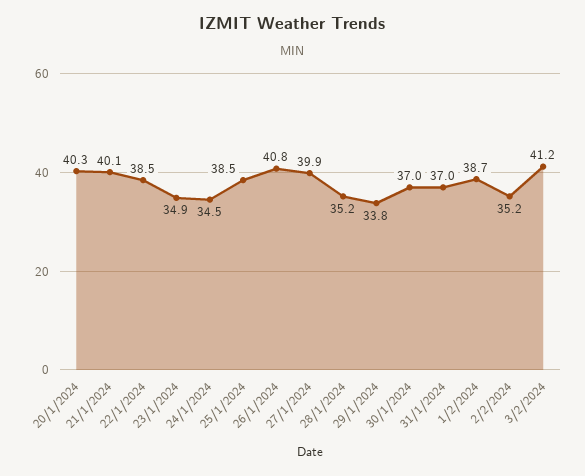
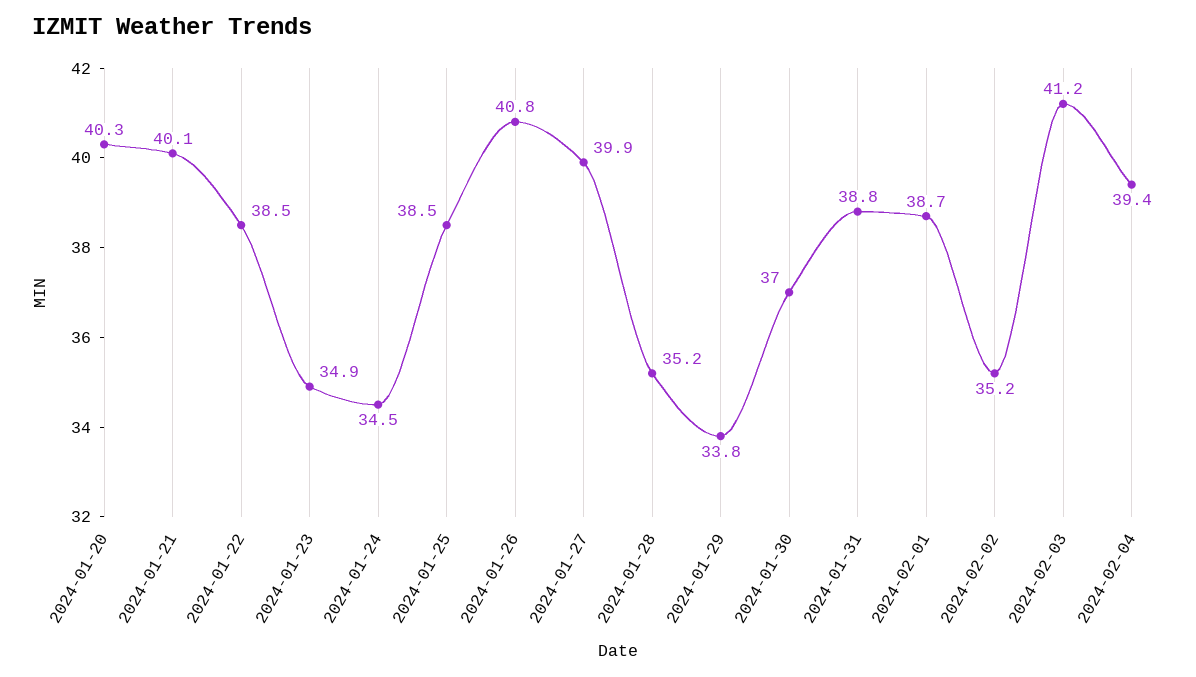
31/1/2024: 37 -> 38.8
2024-02-04: none -> 39.4

